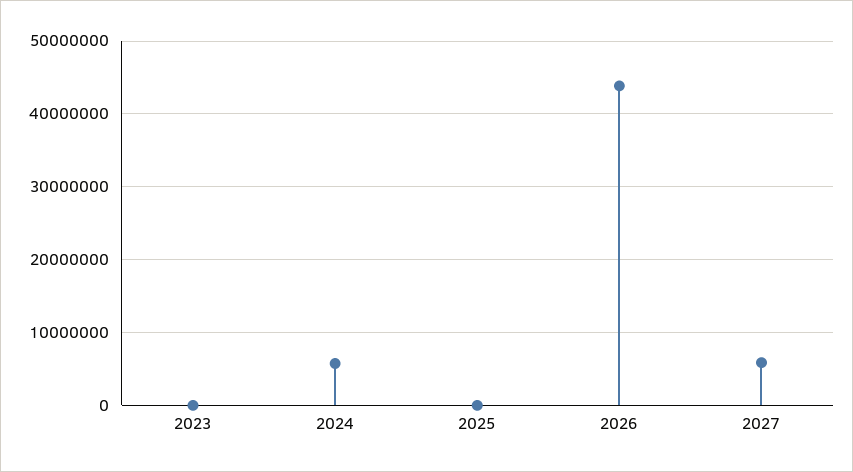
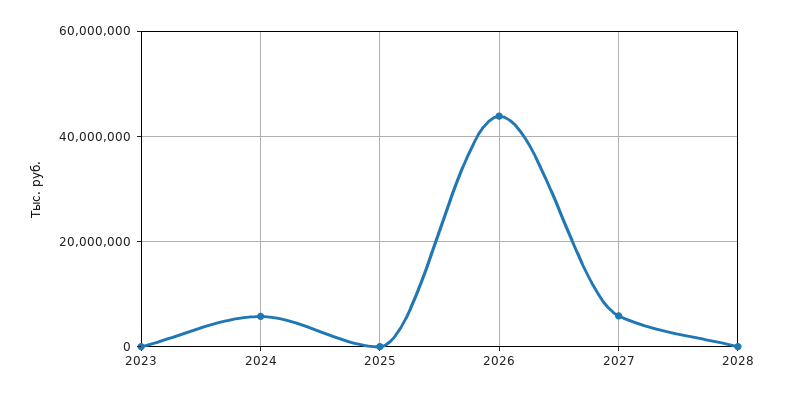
2028: none -> 0

